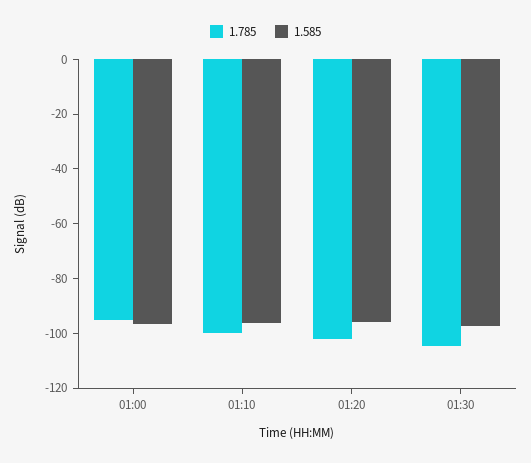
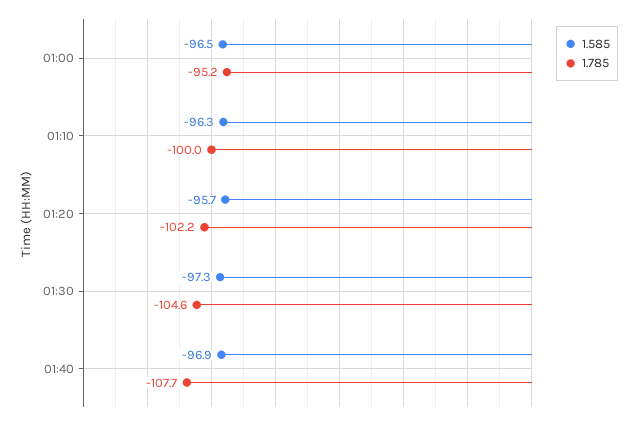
1.585, 01:40: none -> -96.9
1.785, 01:40: none -> -107.7

